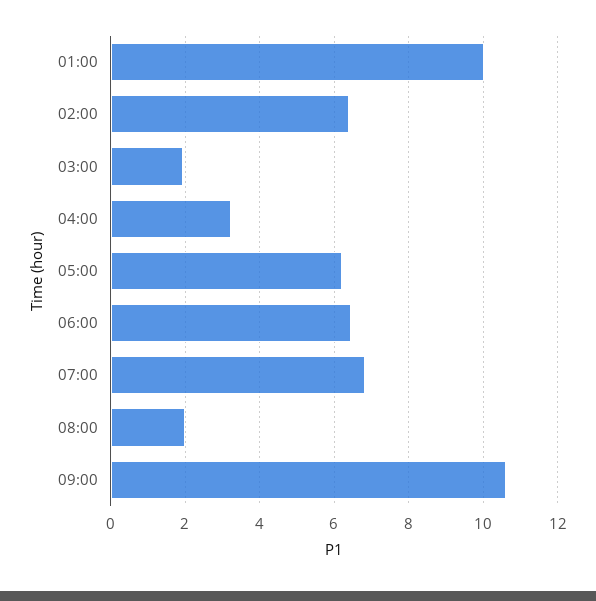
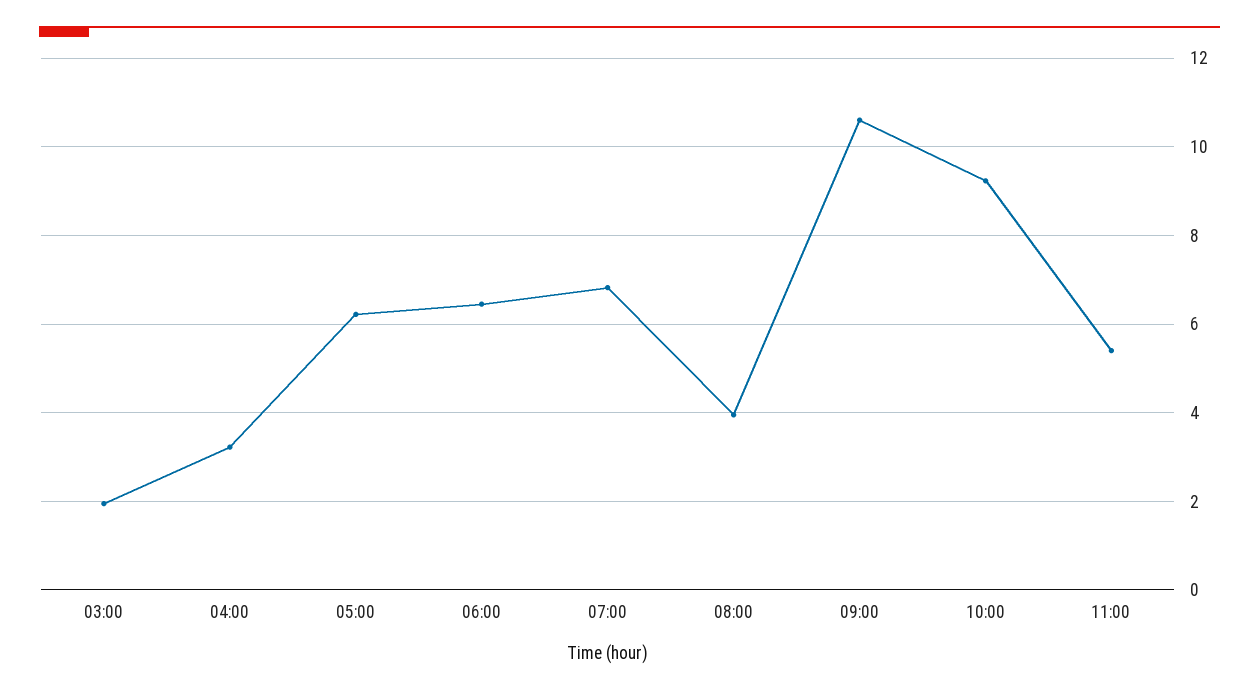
01:00: 10 -> none
02:00: 6.4 -> none
08:00: 2 -> 4
10:00: none -> 9.2
11:00: none -> 5.4

